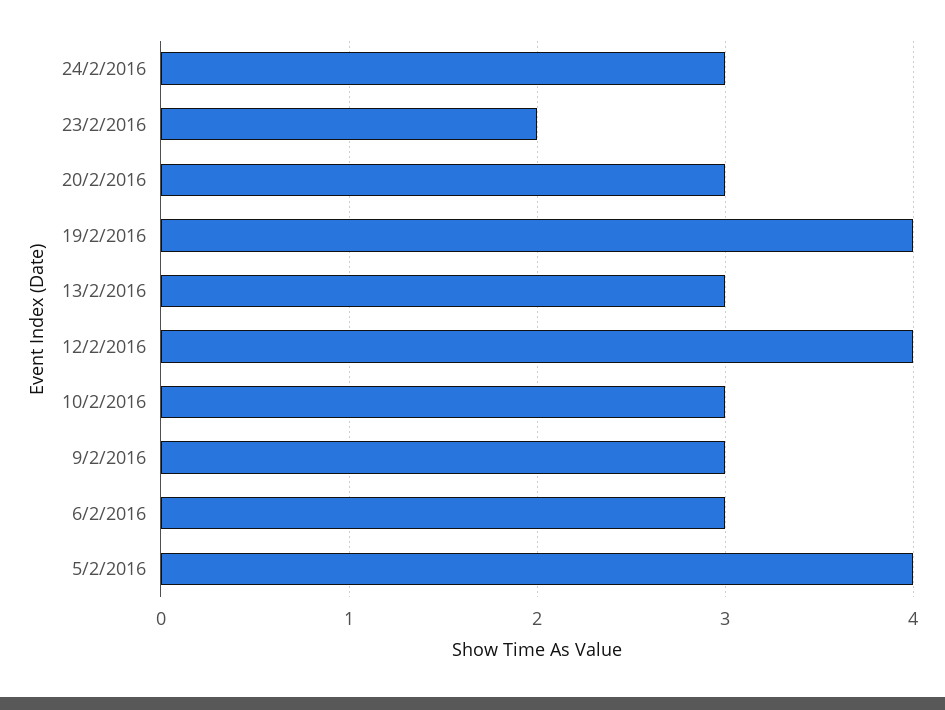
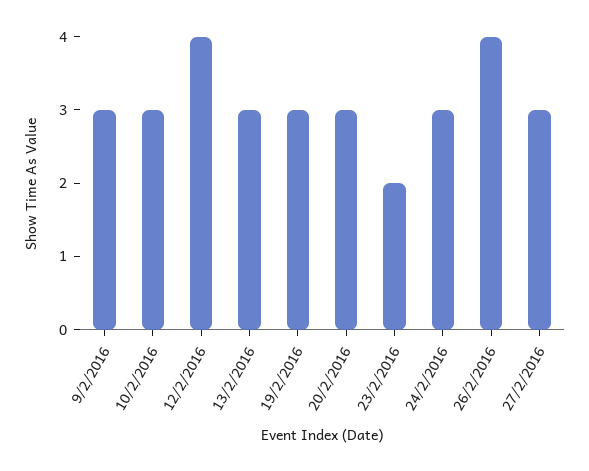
19/2/2016: 4 -> 3
6/2/2016: 3 -> none
5/2/2016: 4 -> none
26/2/2016: none -> 4
27/2/2016: none -> 3

